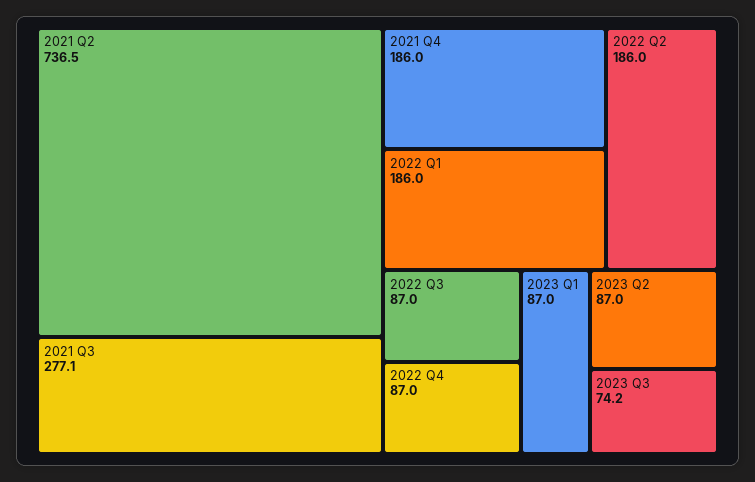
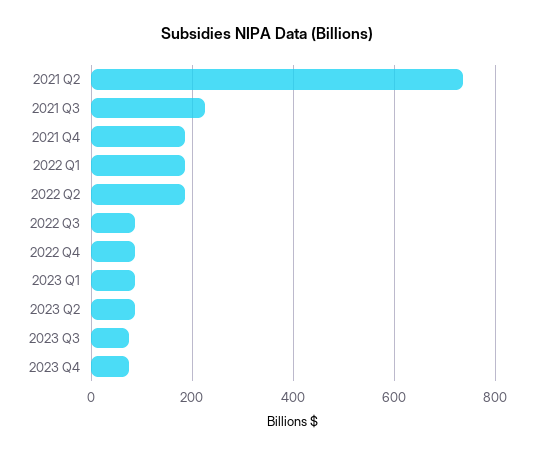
2021 Q3: 277.1 -> 220
2023 Q4: none -> 80

